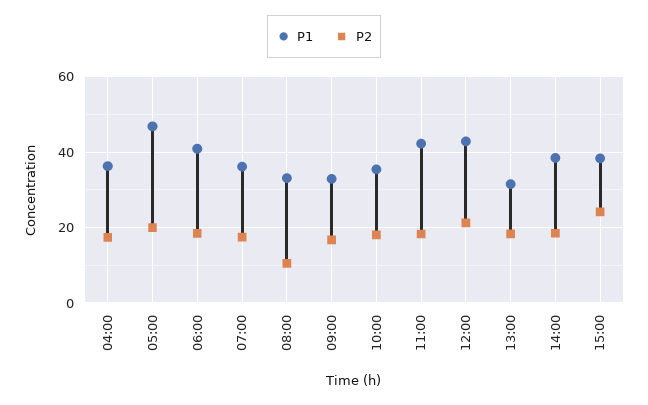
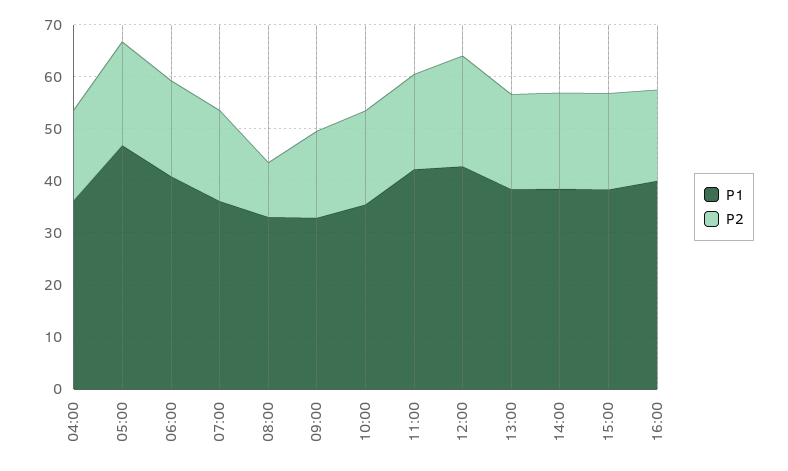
P1, 13:00: 32 -> 38
P2, 15:00: 24 -> 18
P1, 16:00: none -> 40
P2, 16:00: none -> 18

